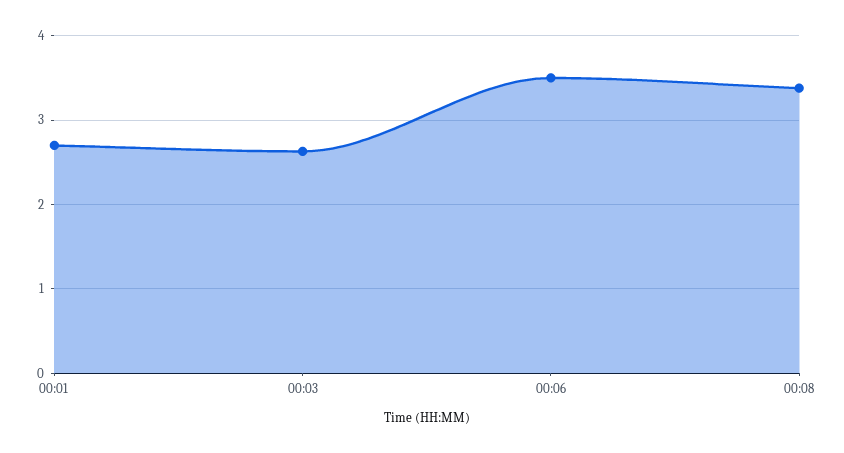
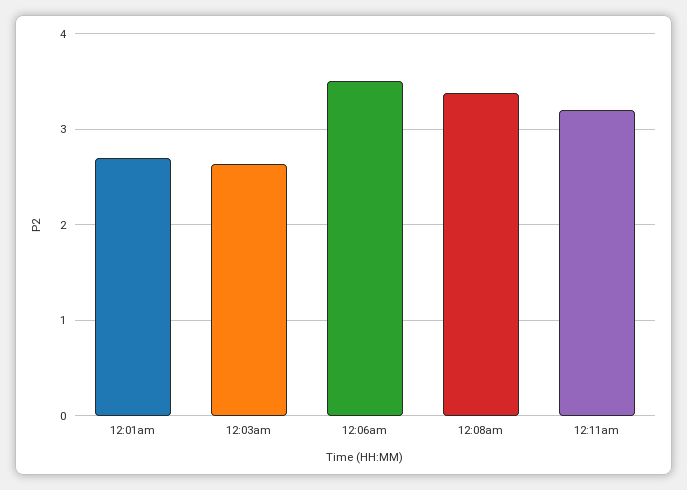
12:11am: none -> 3.2

